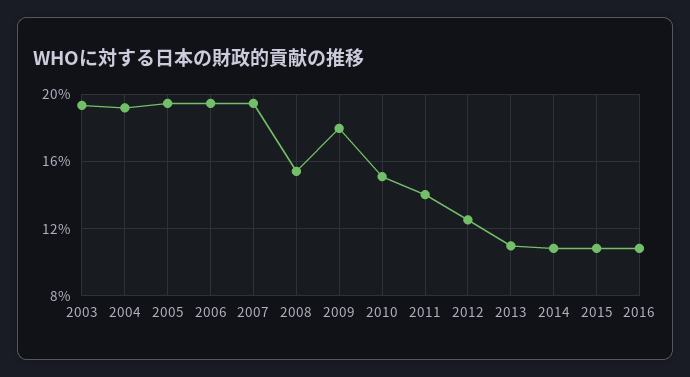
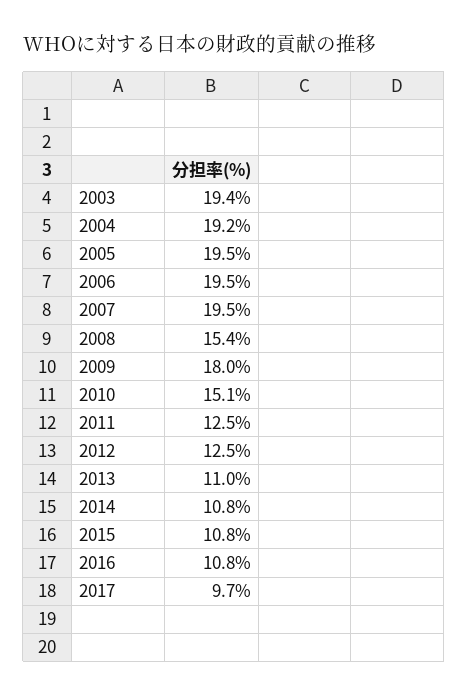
2011: 14 -> 12.5
2017: none -> 9.7

